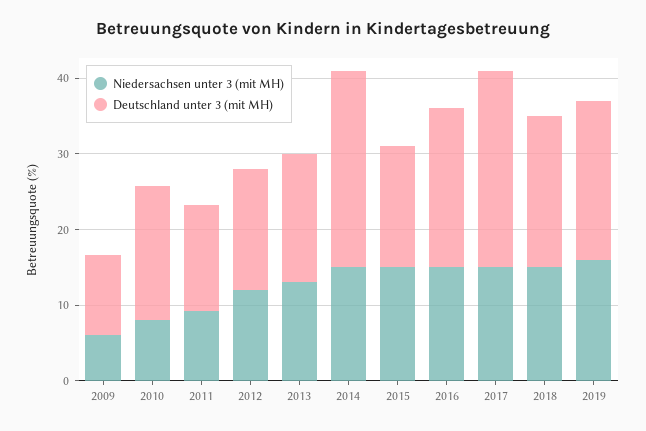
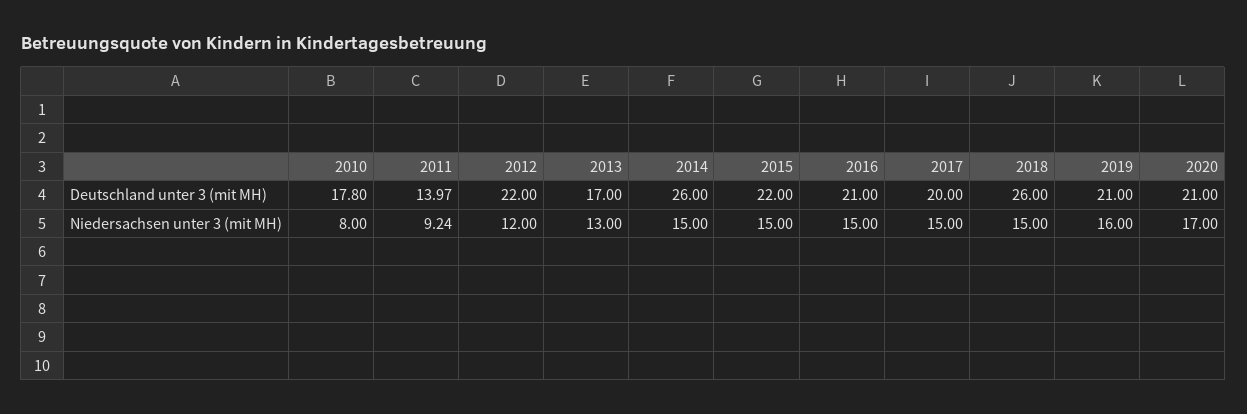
Niedersachsen unter 3 (mit MH), 2009: 6 -> none
Deutschland unter 3 (mit MH), 2009: 10 -> none
Deutschland unter 3 (mit MH), 2012: 16 -> 22
Deutschland unter 3 (mit MH), 2015: 16 -> 22
Deutschland unter 3 (mit MH), 2017: 26 -> 20
Deutschland unter 3 (mit MH), 2018: 20 -> 26
Deutschland unter 3 (mit MH), 2020: none -> 21
Niedersachsen unter 3 (mit MH), 2020: none -> 17

